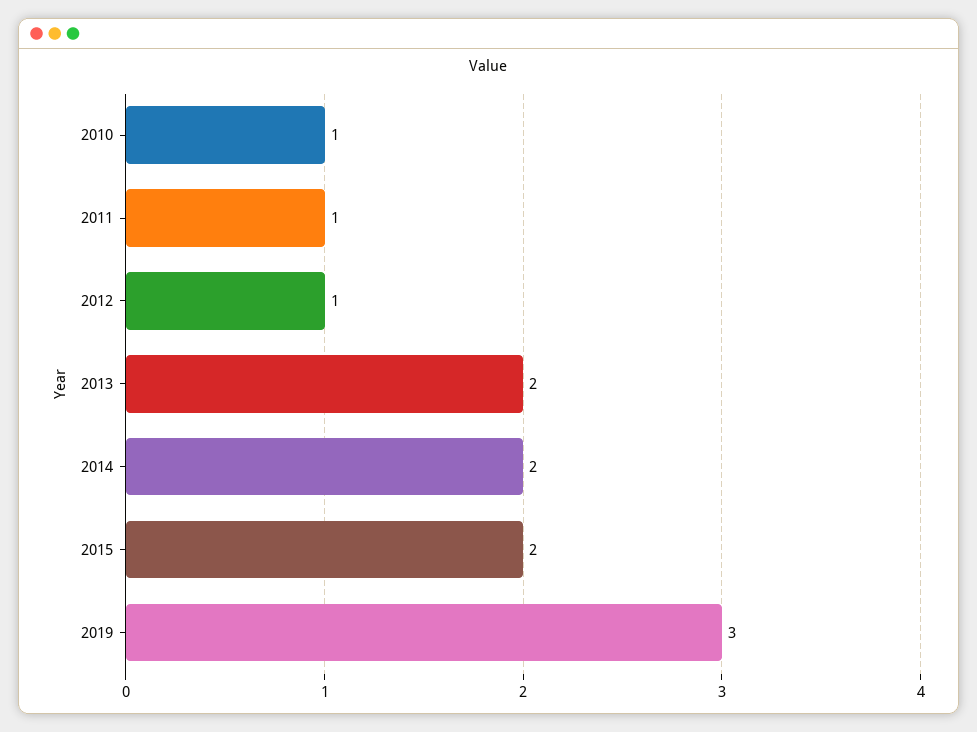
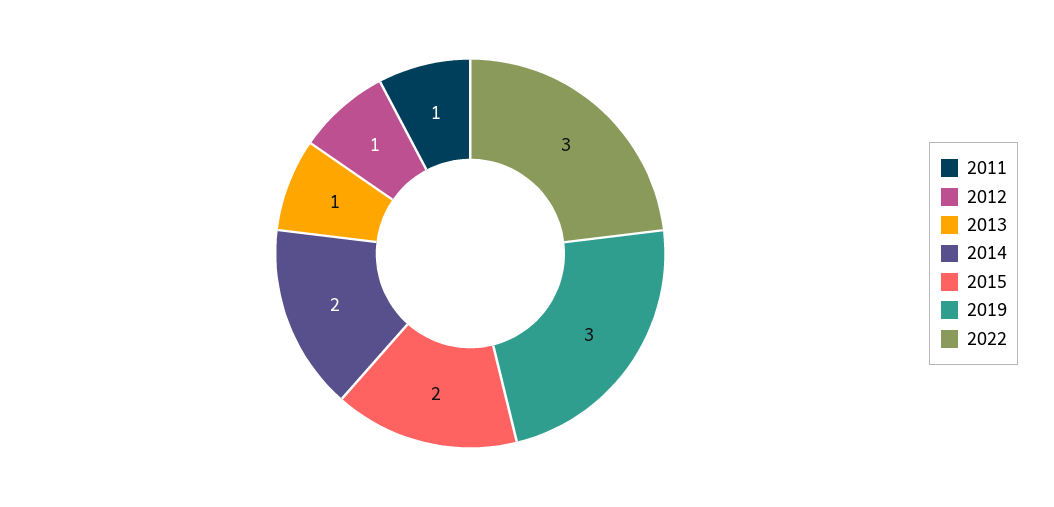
2010: 1 -> none
2013: 2 -> 1
2022: none -> 3

